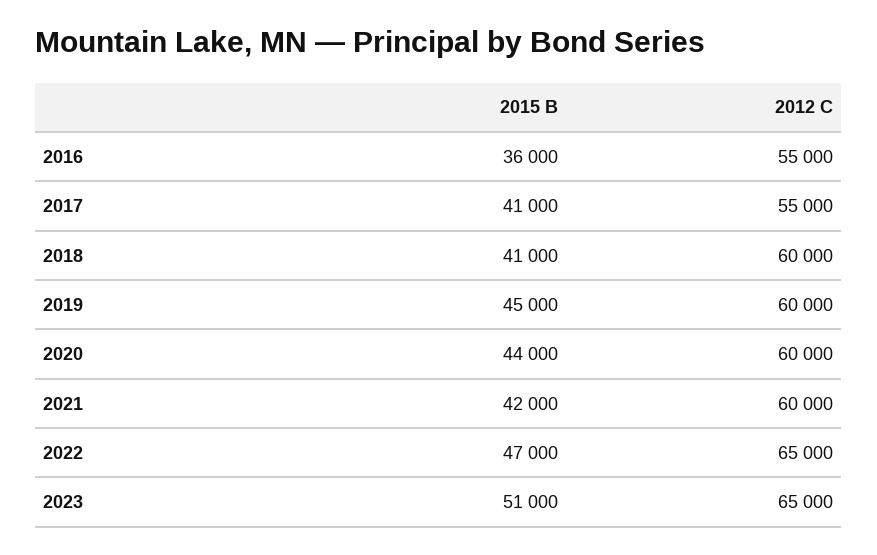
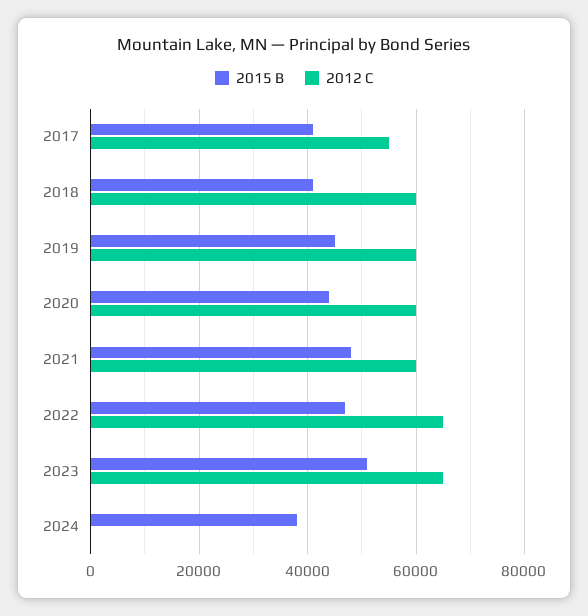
2015 B, 2016: 36000 -> none
2012 C, 2016: 55000 -> none
2015 B, 2021: 42000 -> 48000
2015 B, 2024: none -> 38000
2012 C, 2024: none -> 0

